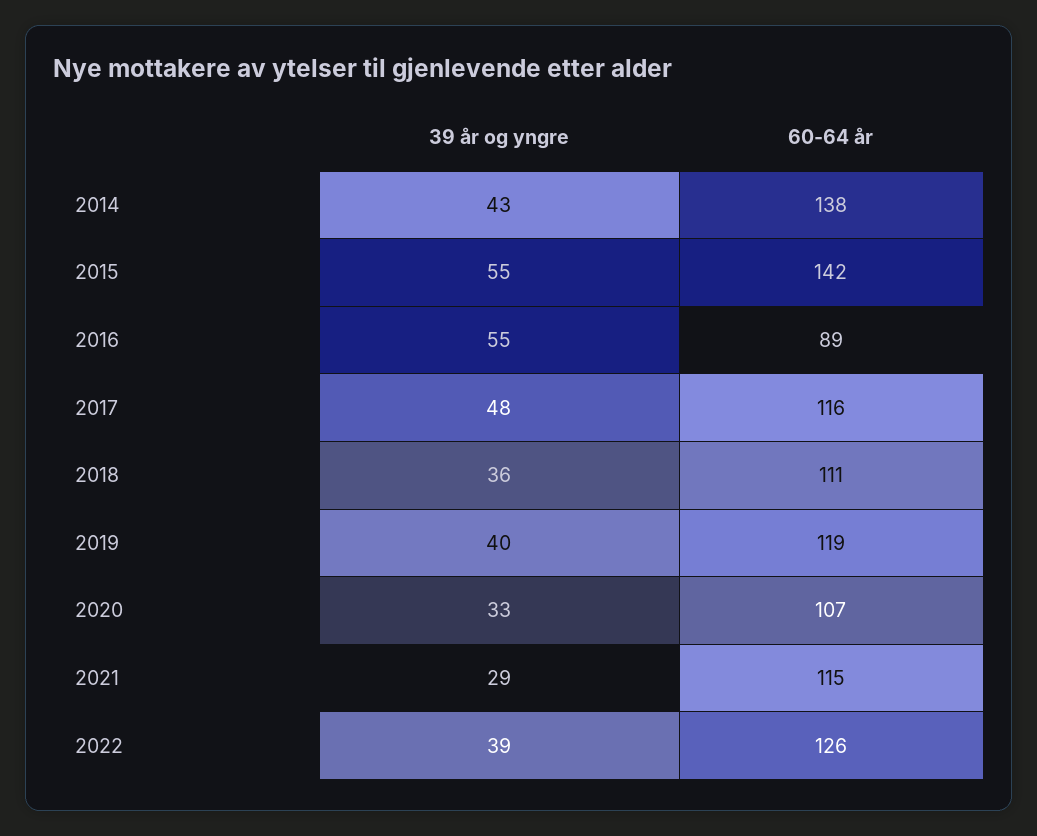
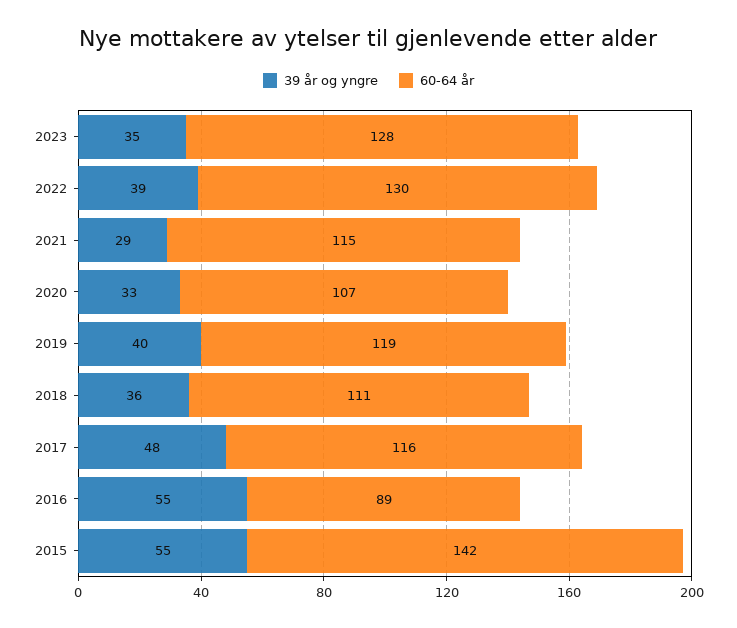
39 år og yngre, 2014: 43 -> none
60-64 år, 2014: 138 -> none
60-64 år, 2022: 126 -> 130
39 år og yngre, 2023: none -> 35
60-64 år, 2023: none -> 128

